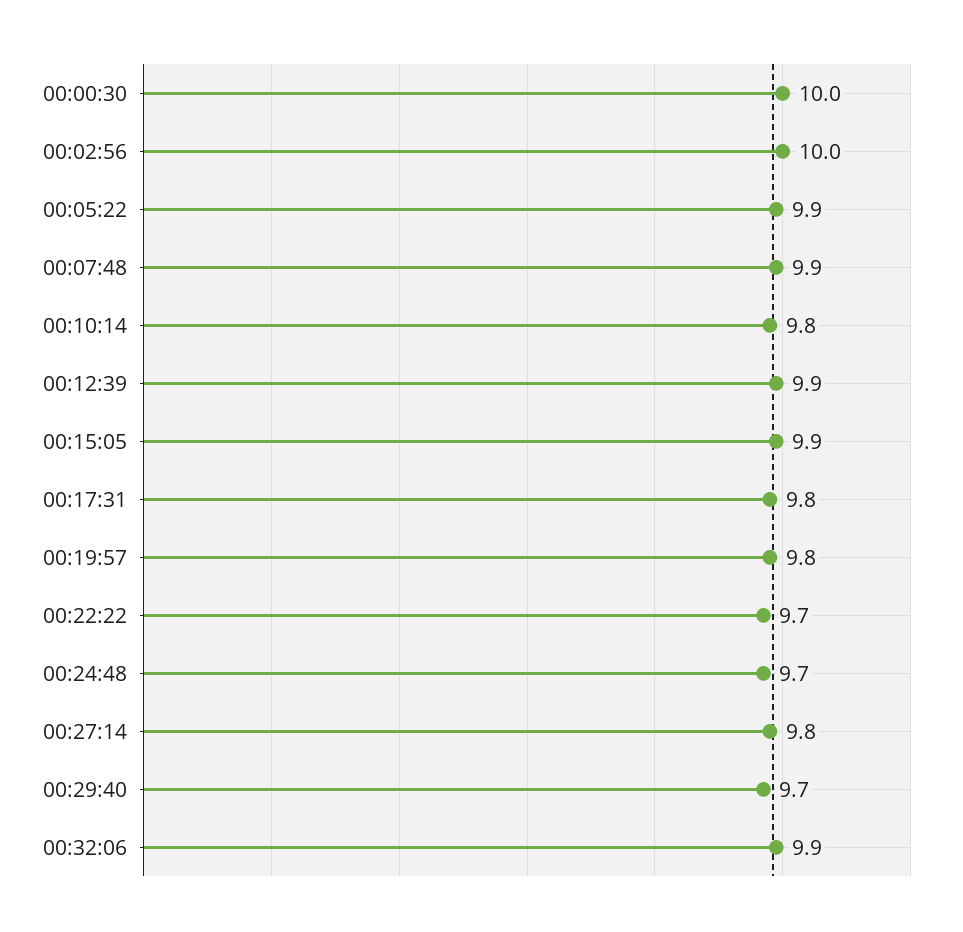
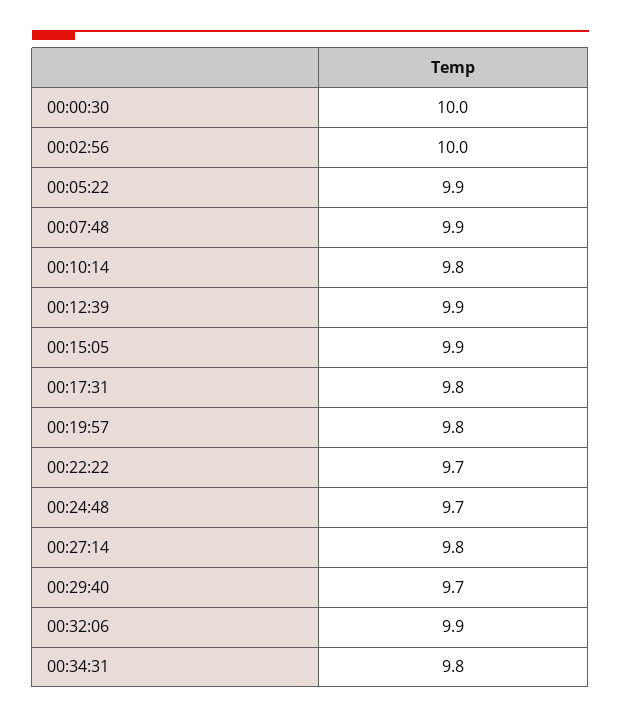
00:34:31: none -> 9.8

